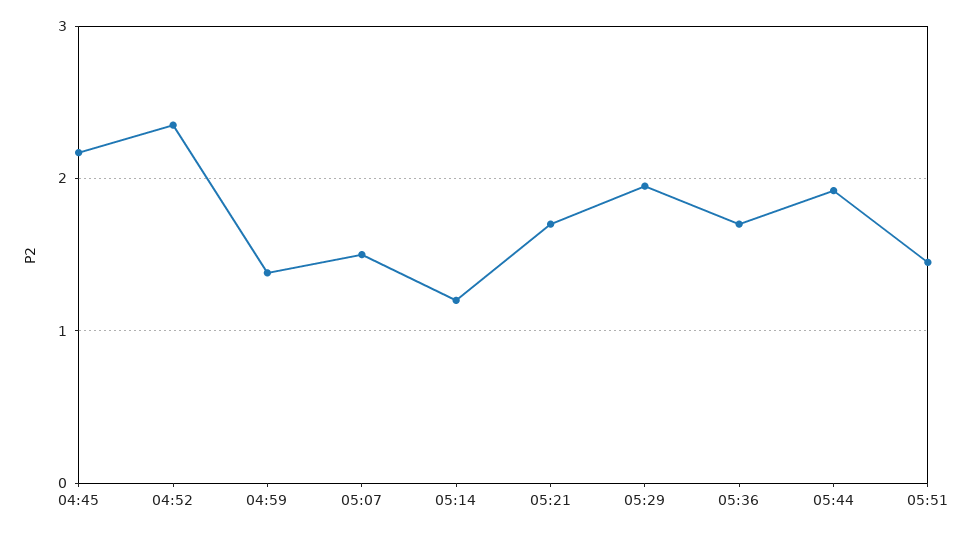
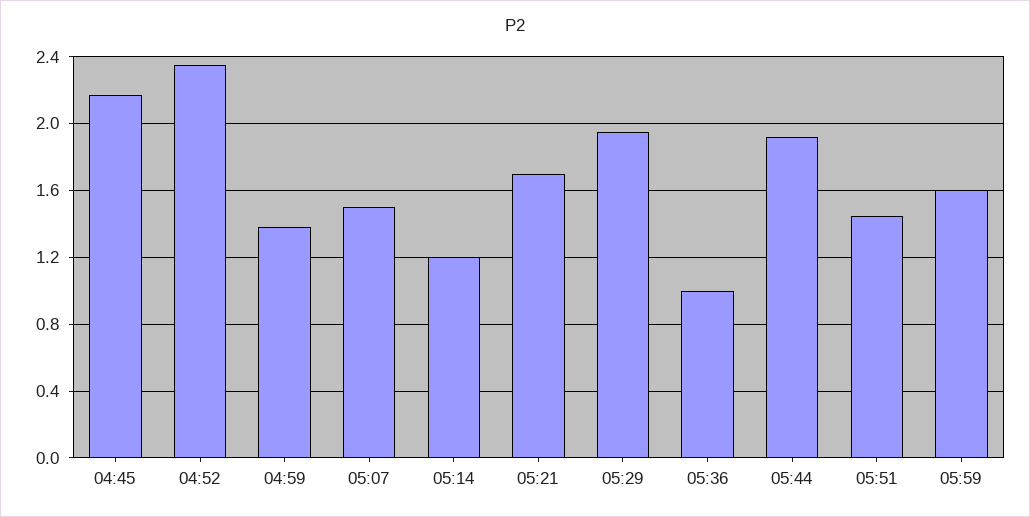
05:36: 1.7 -> 1
05:59: none -> 1.6

